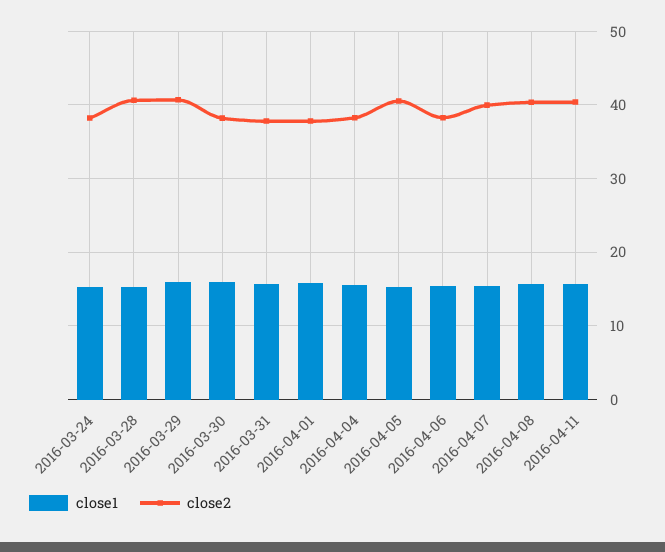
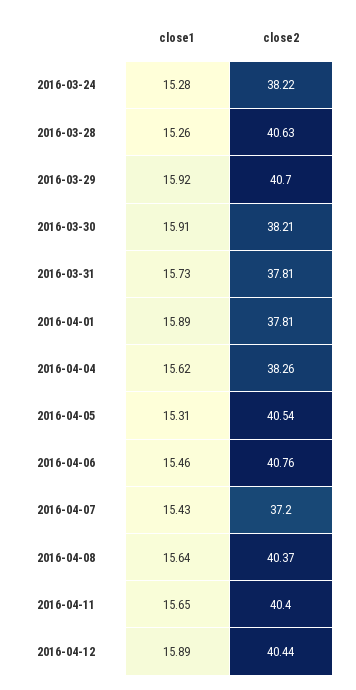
close2, 2016-04-06: 38 -> 40.76
close2, 2016-04-07: 40 -> 37.2
close1, 2016-04-12: none -> 15.89
close2, 2016-04-12: none -> 40.44

